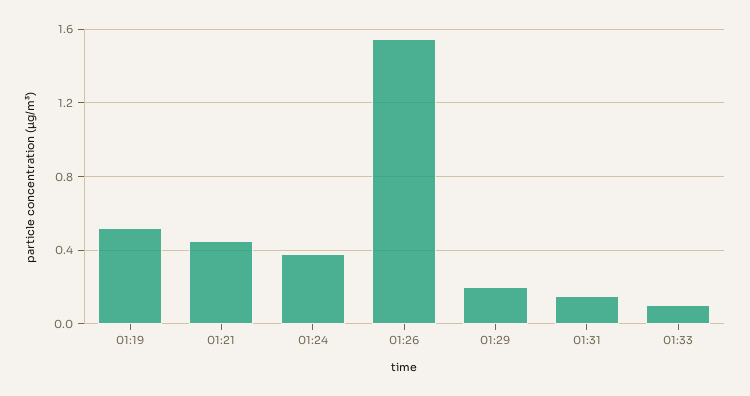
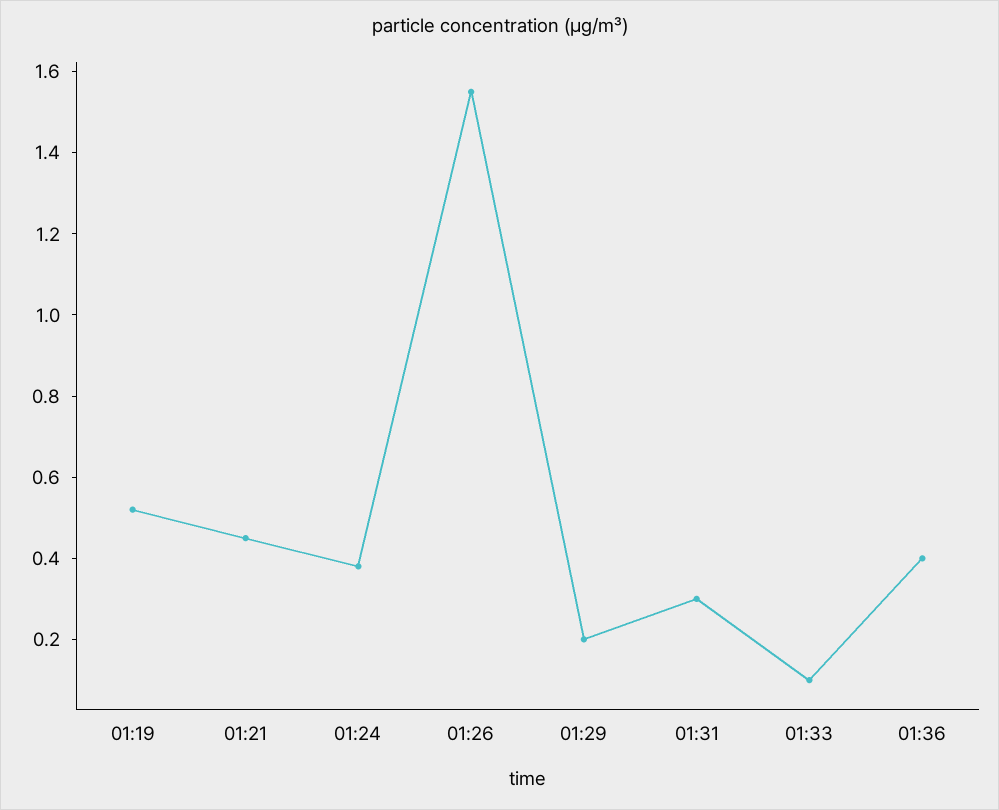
01:31: 0.15 -> 0.3
01:36: none -> 0.4

